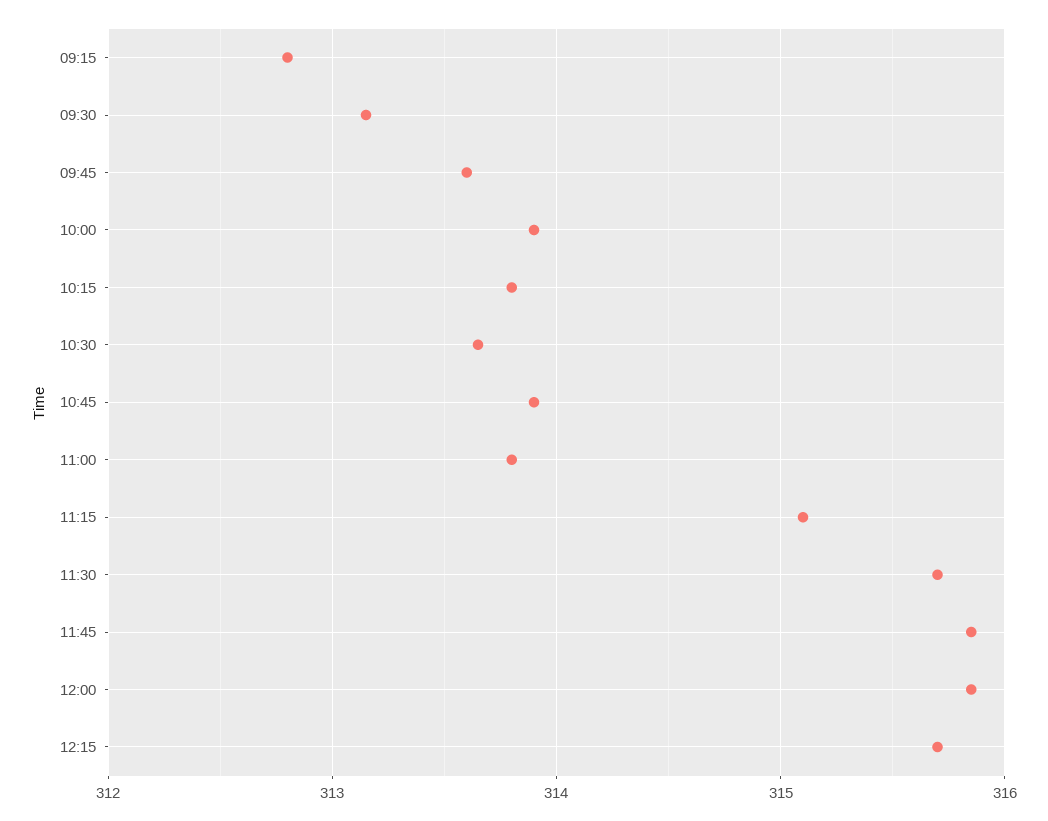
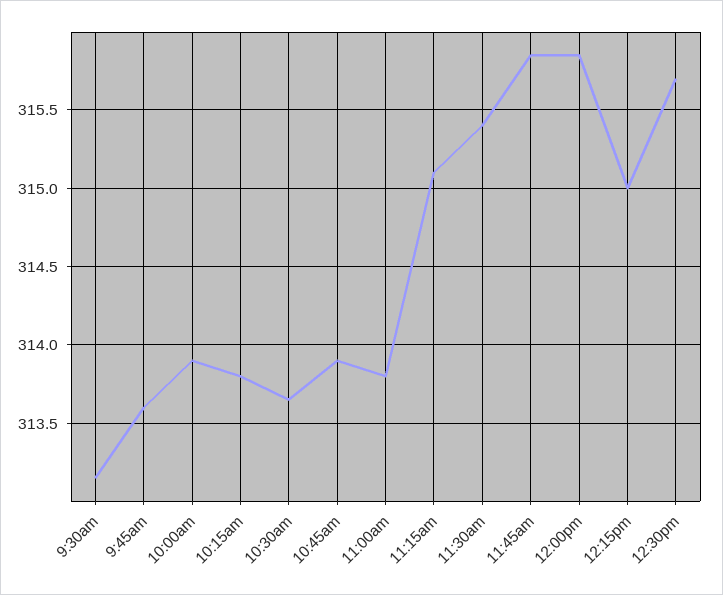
09:15: 312.8 -> none
11:30: 315.7 -> 315.4
12:15: 315.7 -> 315
12:30pm: none -> 315.7

